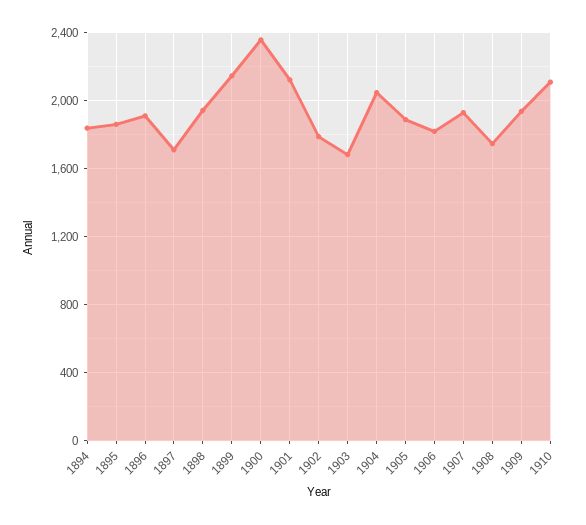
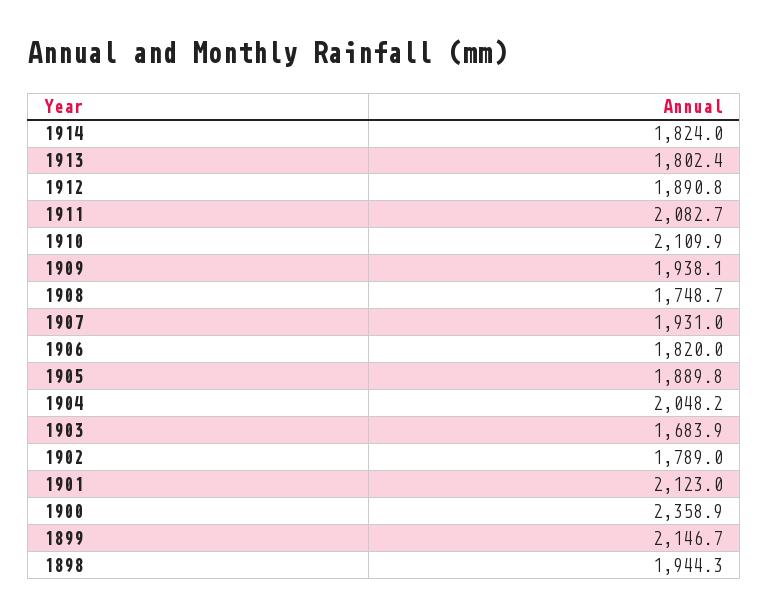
1894: 1850 -> none
1895: 1850 -> none
1896: 1900 -> none
1897: 1700 -> none
1914: none -> 1824
1913: none -> 1802.4
1912: none -> 1890.8
1911: none -> 2082.7

